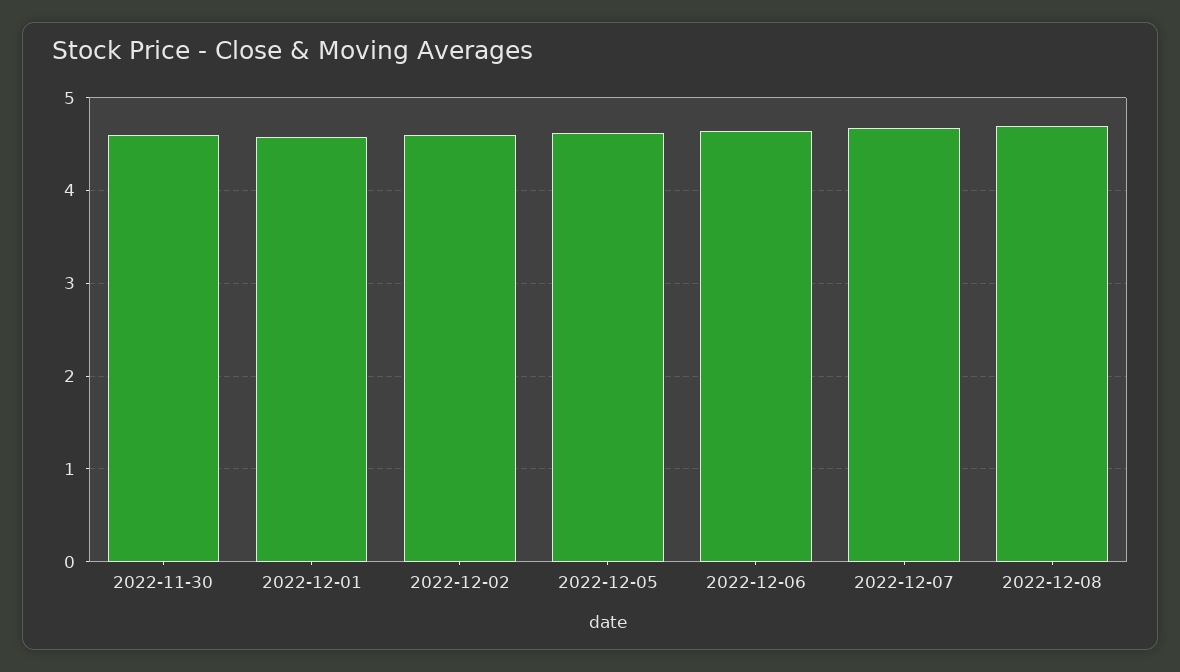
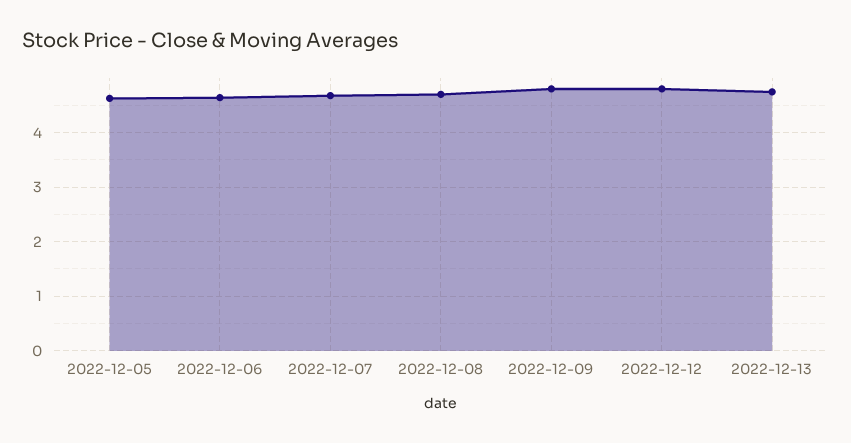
2022-11-30: 4.6 -> none
2022-12-01: 4.6 -> none
2022-12-02: 4.6 -> none
2022-12-09: none -> 4.8
2022-12-12: none -> 4.8
2022-12-13: none -> 4.8

